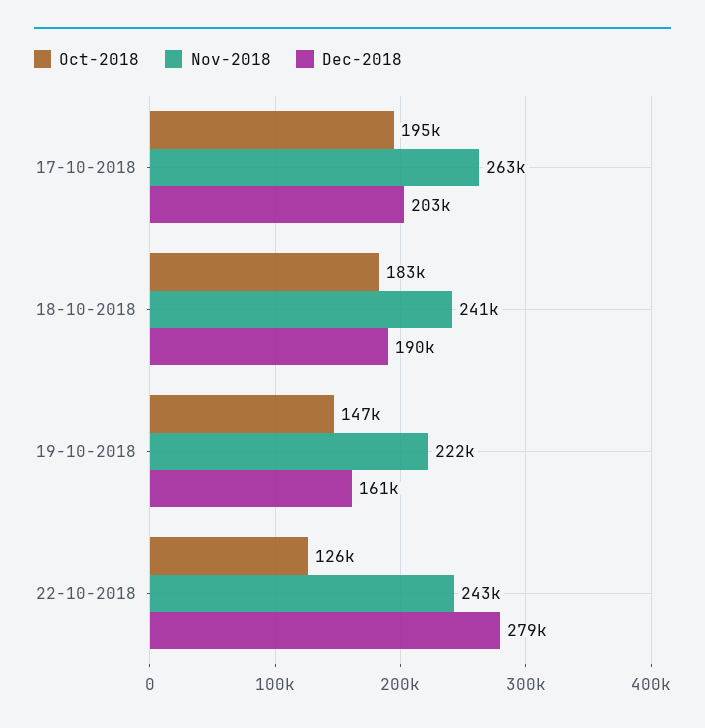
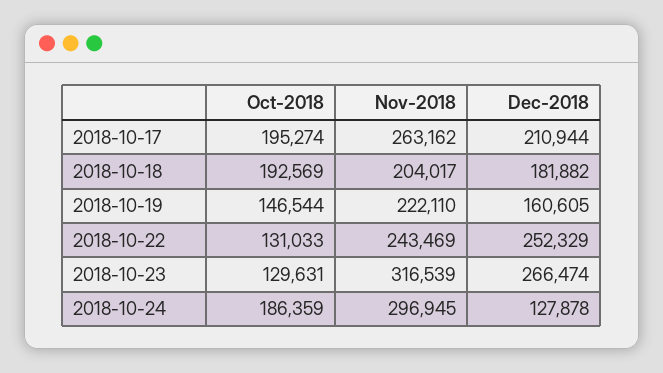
Dec-2018, 17-10-2018: 203000 -> 210944
Oct-2018, 18-10-2018: 183000 -> 192569
Nov-2018, 18-10-2018: 241000 -> 204017
Dec-2018, 18-10-2018: 190000 -> 181882
Oct-2018, 22-10-2018: 126000 -> 131033
Dec-2018, 22-10-2018: 279000 -> 252329
Oct-2018, 2018-10-23: none -> 129631
Nov-2018, 2018-10-23: none -> 316539
Dec-2018, 2018-10-23: none -> 266474
Oct-2018, 2018-10-24: none -> 186359
Nov-2018, 2018-10-24: none -> 296945
Dec-2018, 2018-10-24: none -> 127878

